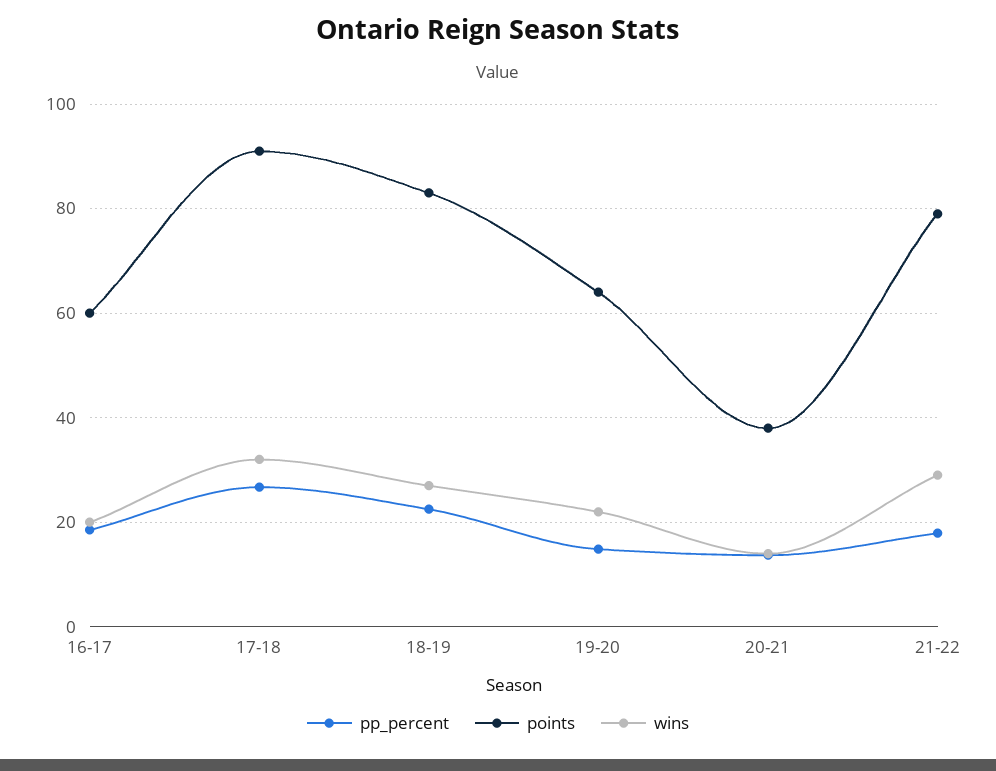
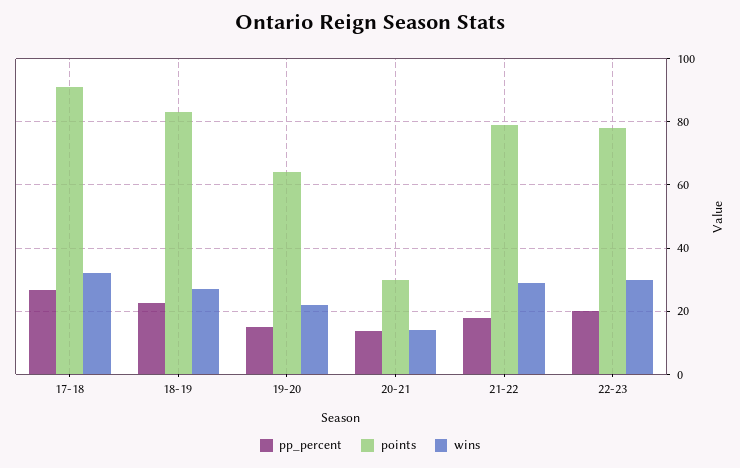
pp_percent, 16-17: 18 -> none
points, 16-17: 60 -> none
wins, 16-17: 20 -> none
points, 20-21: 38 -> 30
pp_percent, 22-23: none -> 20
points, 22-23: none -> 78
wins, 22-23: none -> 30

